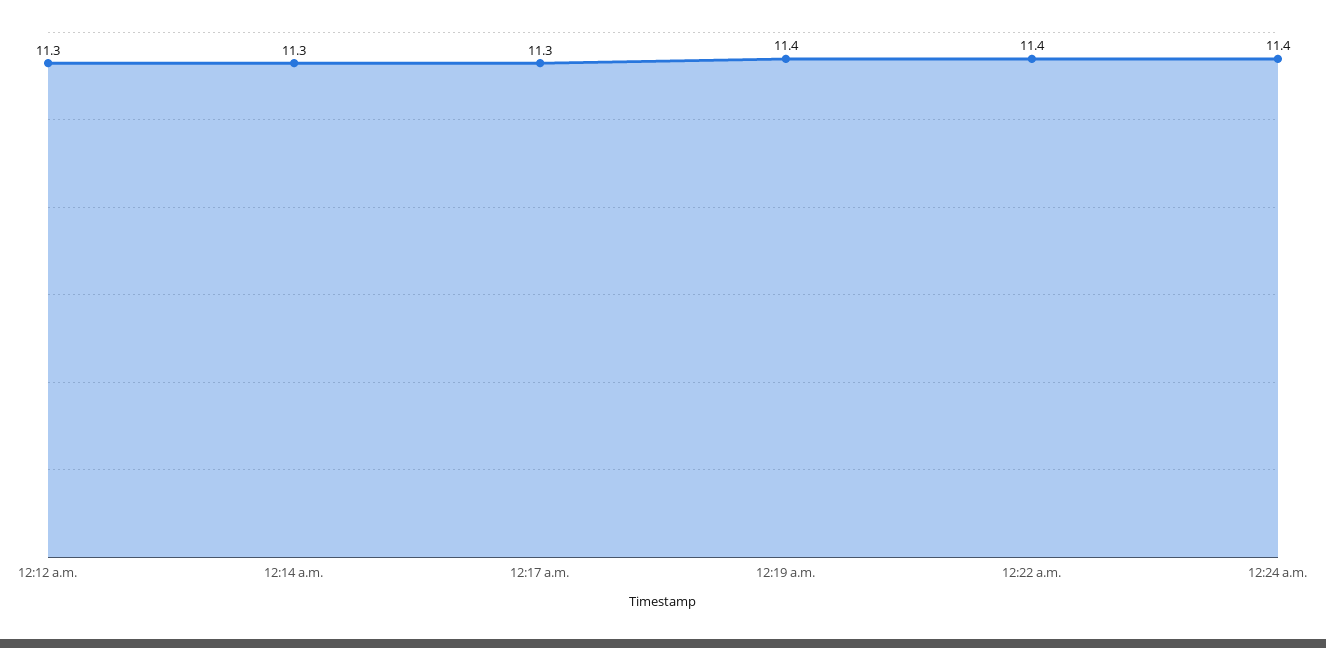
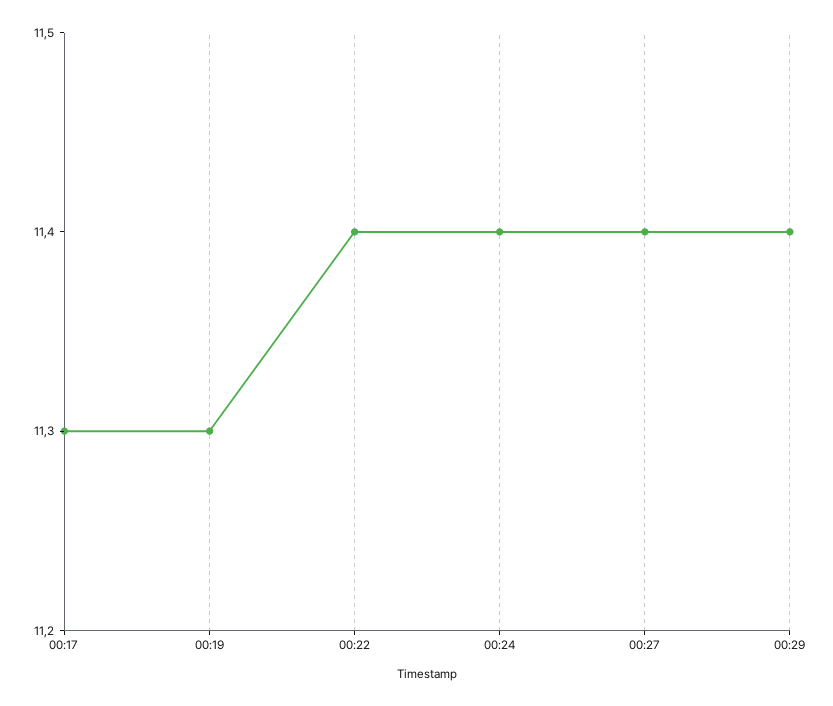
12:12 a.m.: 11.3 -> none
12:14 a.m.: 11.3 -> none
12:19 a.m.: 11.4 -> 11.3
00:27: none -> 11.4
00:29: none -> 11.4

